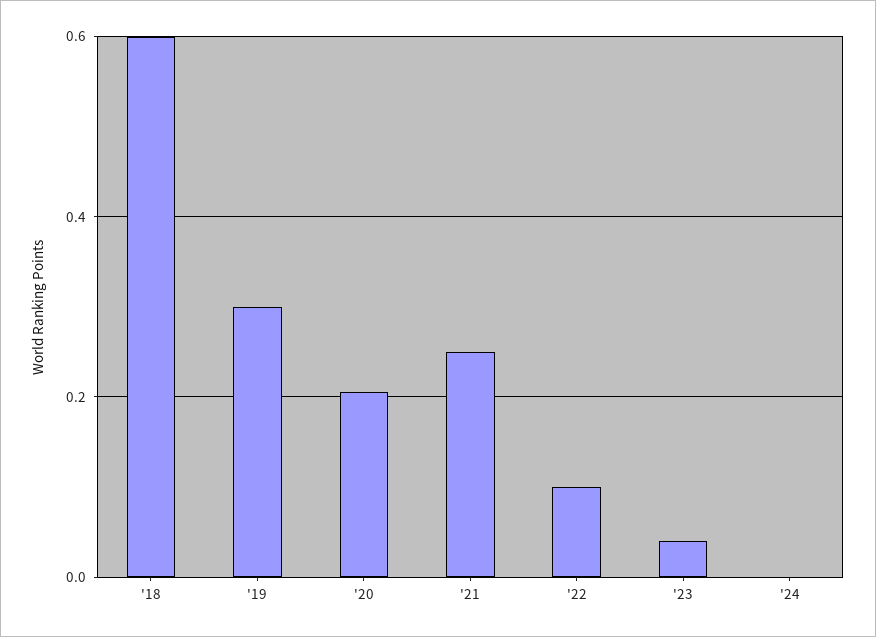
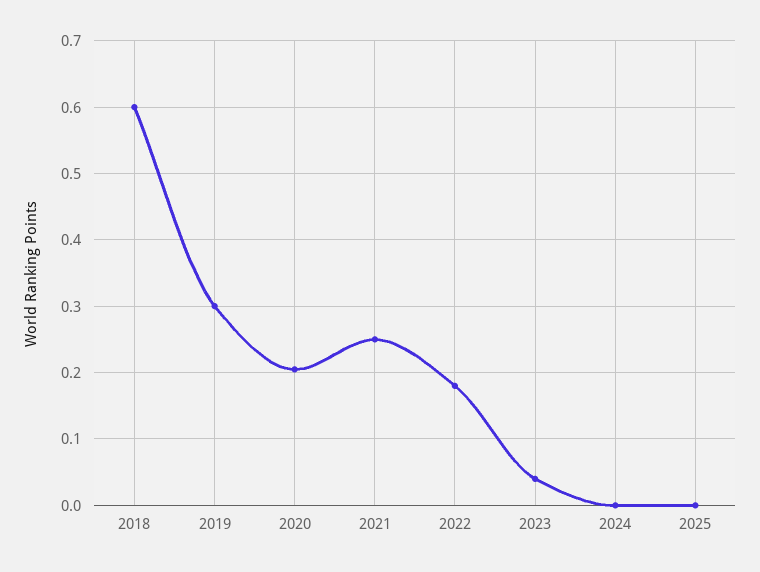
'22: 0.1 -> 0.18
2025: none -> 0

